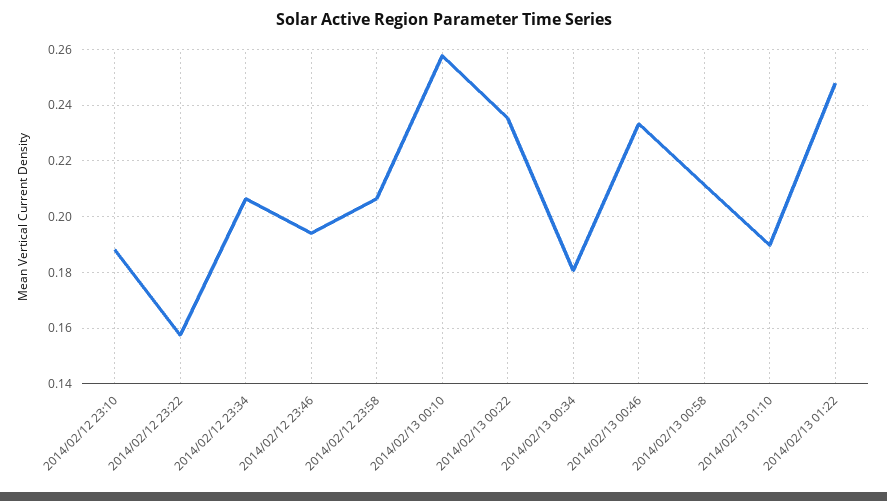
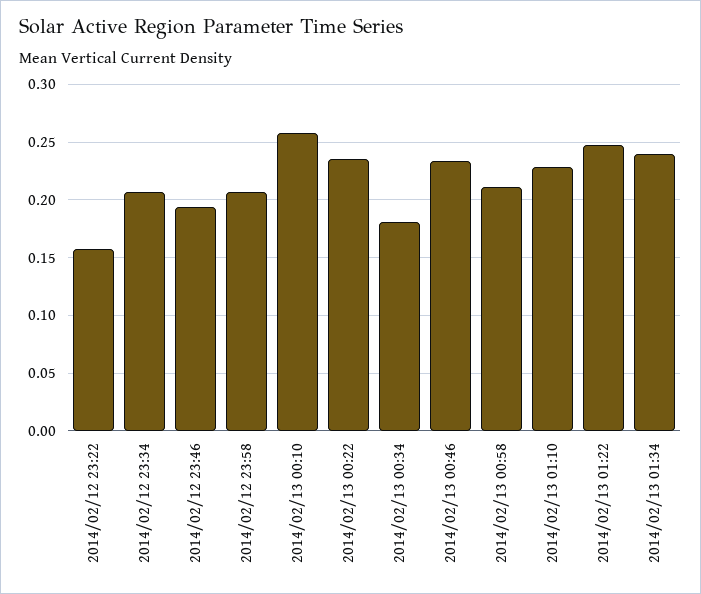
2014/02/12 23:10: 0.1875 -> none
2014/02/13 01:10: 0.19 -> 0.23
2014/02/13 01:34: none -> 0.24

